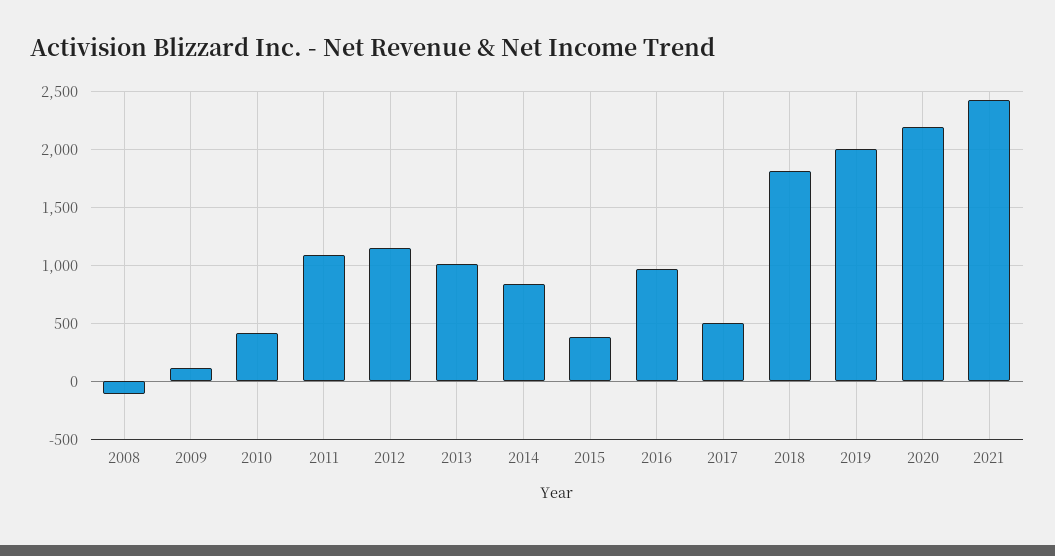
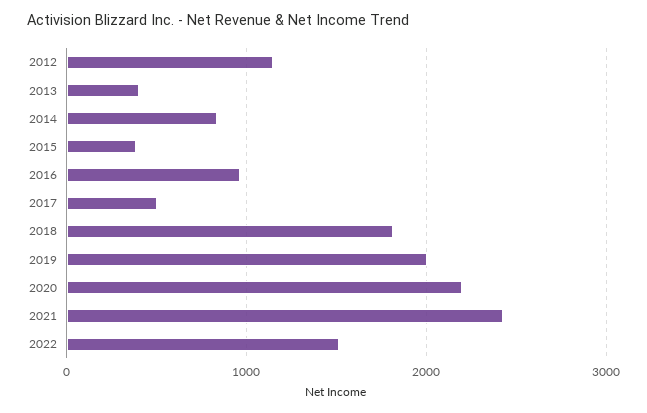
2008: -100 -> none
2009: 100 -> none
2010: 400 -> none
2011: 1100 -> none
2013: 1000 -> 400
2022: none -> 1500

